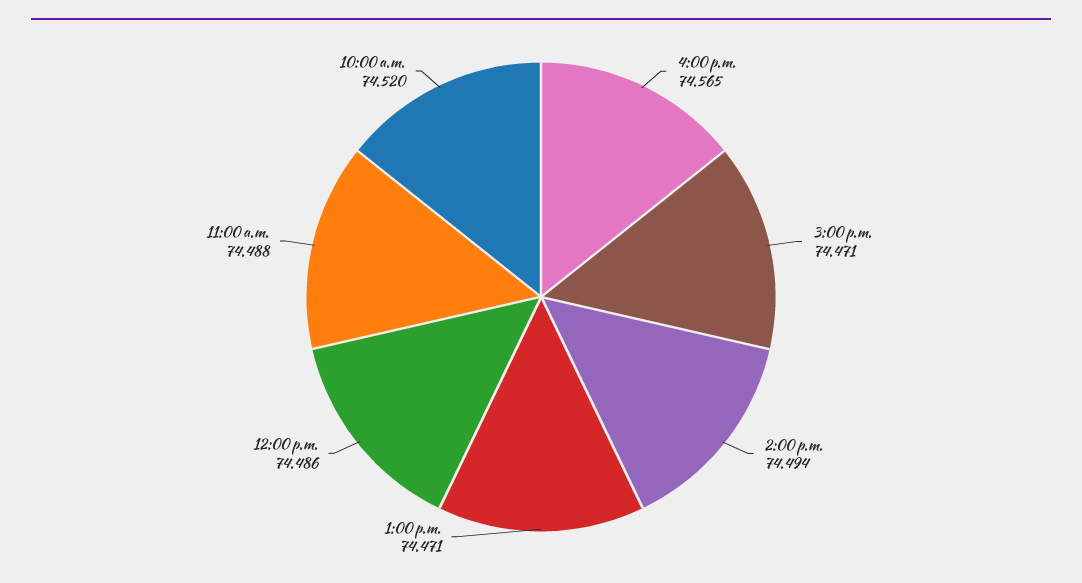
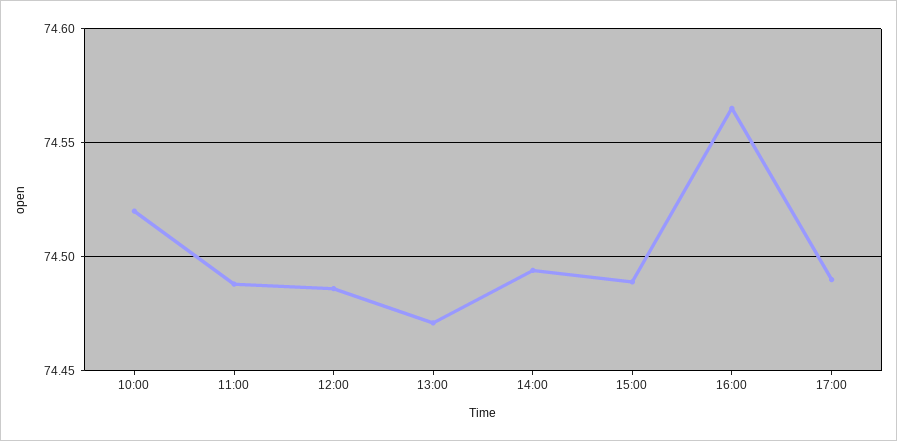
3:00 p.m.: 74.471 -> 74.49
17:00: none -> 74.49

